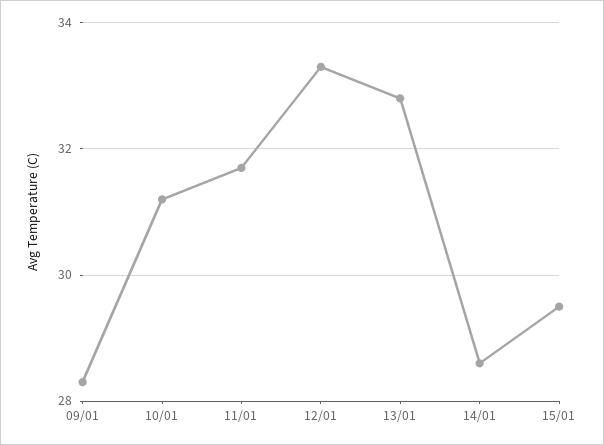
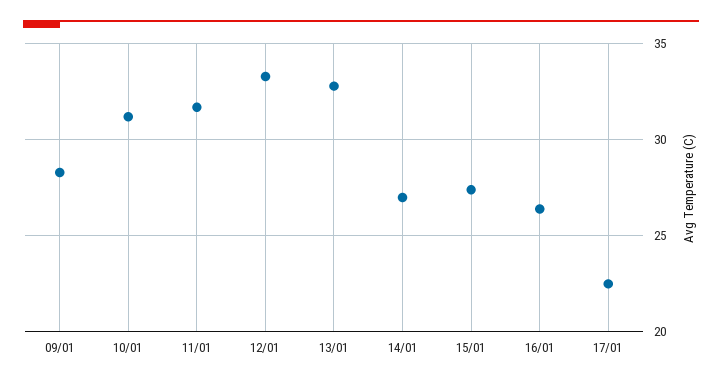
14/01: 28.5 -> 27
15/01: 29.5 -> 27.5
16/01: none -> 26.5
17/01: none -> 22.5

